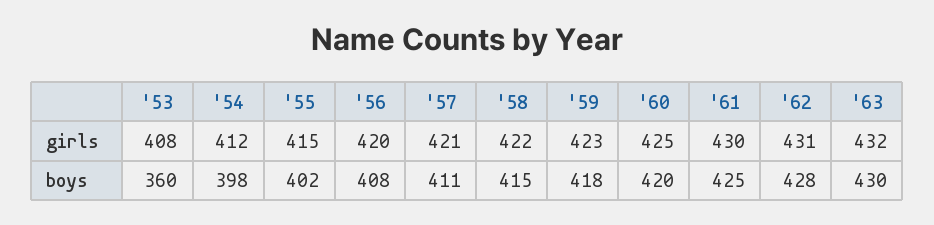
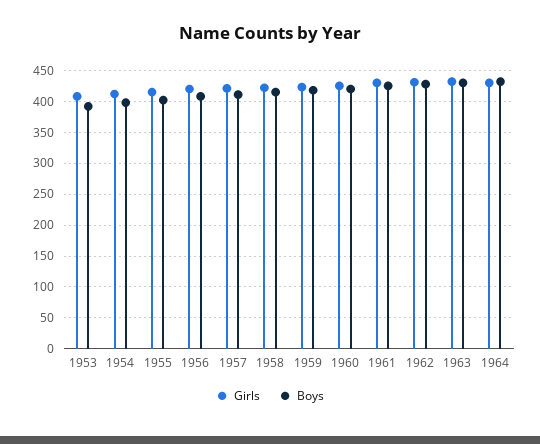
boys, '53: 360 -> 390
girls, 1964: none -> 430
boys, 1964: none -> 430

